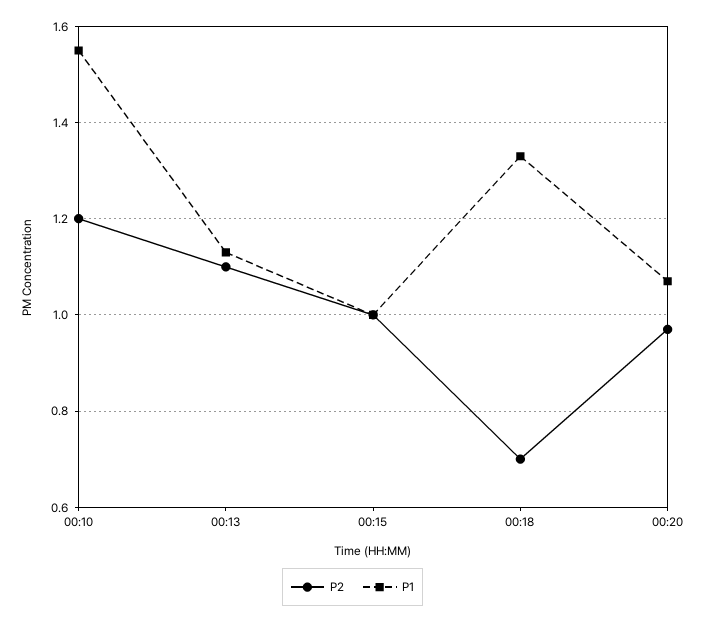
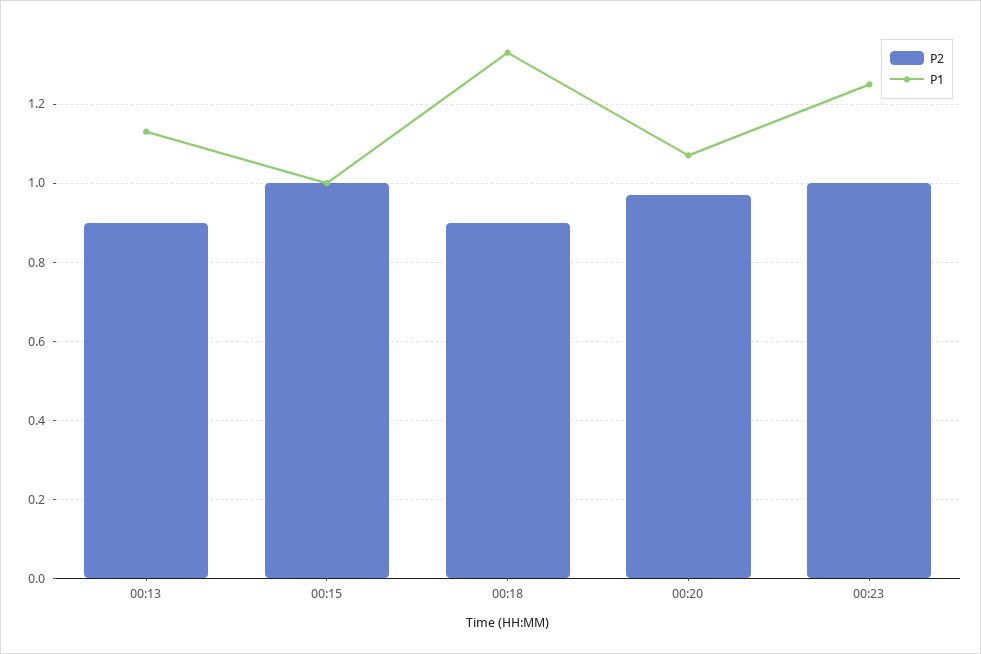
P2, 00:10: 1.2 -> none
P1, 00:10: 1.55 -> none
P2, 00:13: 1.1 -> 0.9
P2, 00:18: 0.7 -> 0.9
P2, 00:23: none -> 1
P1, 00:23: none -> 1.25

